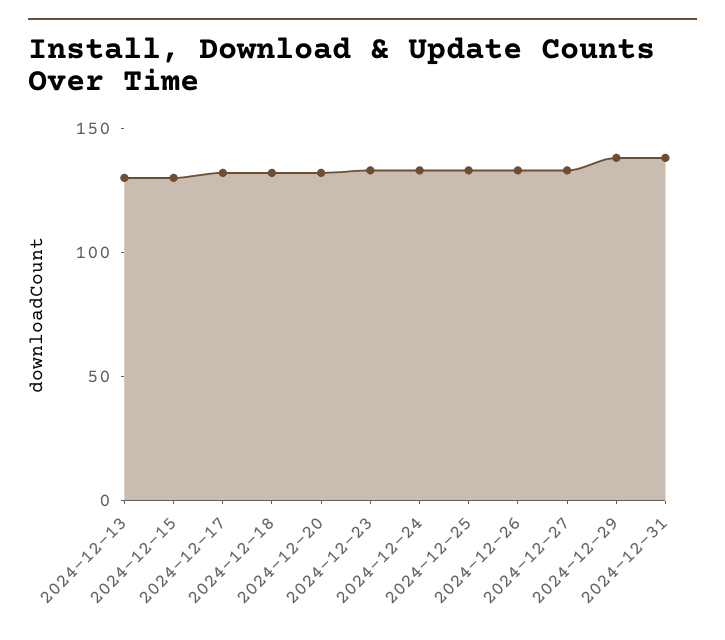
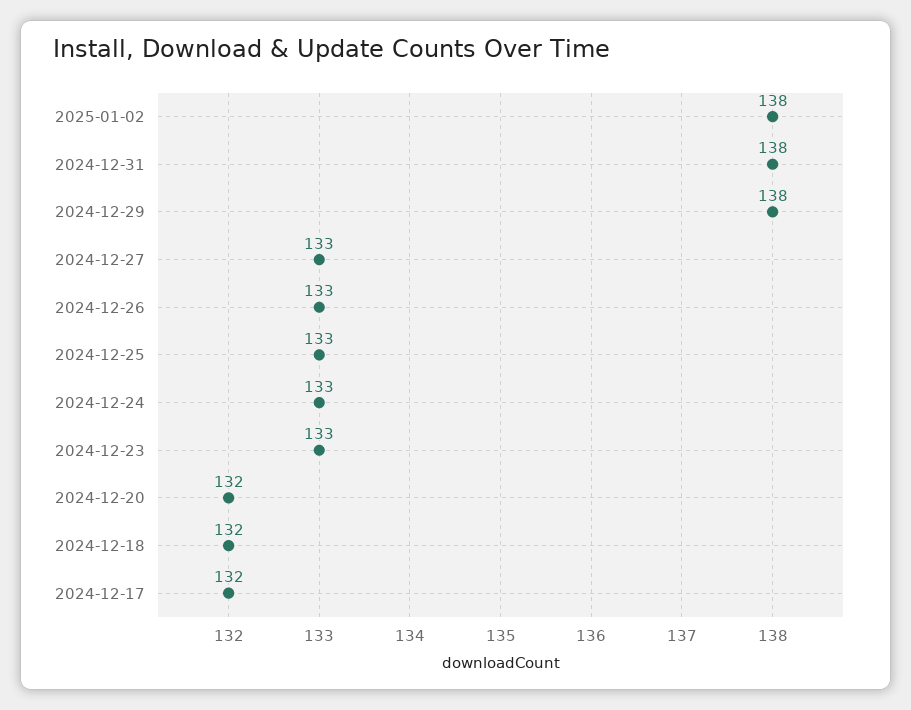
2024-12-13: 130 -> none
2024-12-15: 130 -> none
2025-01-02: none -> 138

